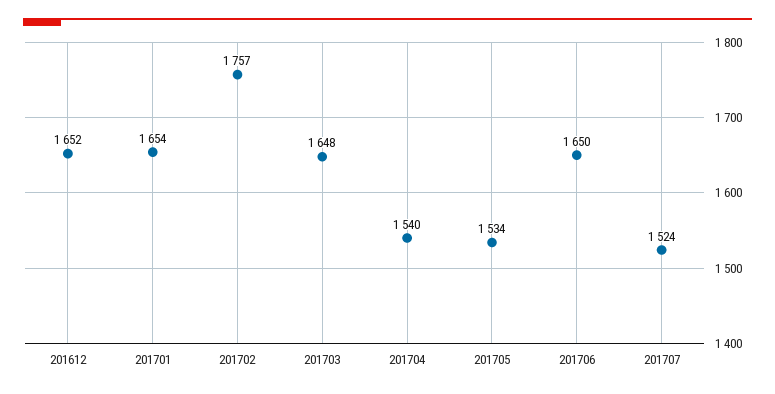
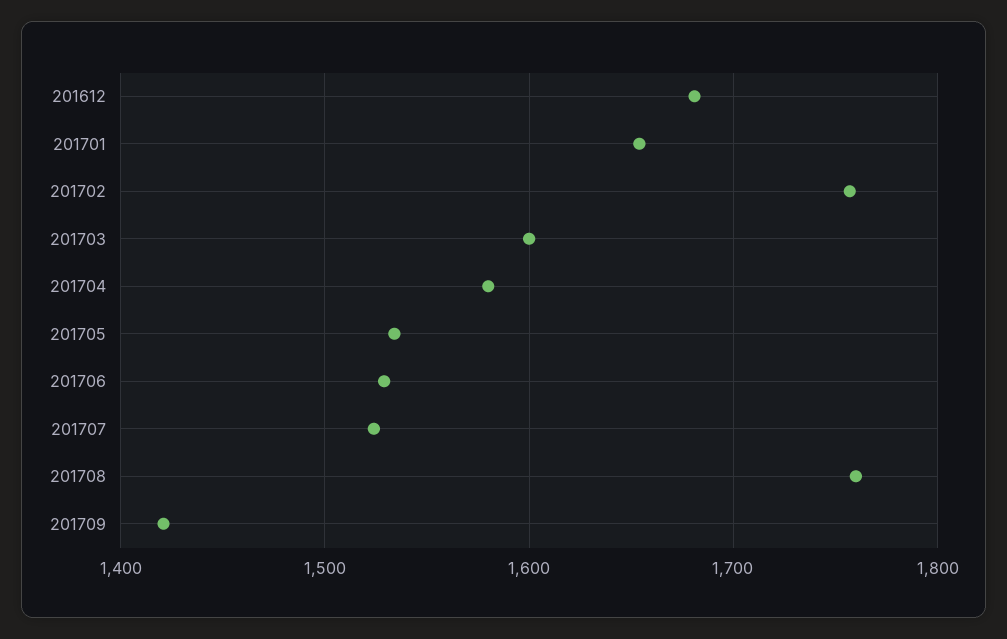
201612: 1652 -> 1680
201703: 1648 -> 1600
201704: 1540 -> 1580
201706: 1650 -> 1530
201708: none -> 1760
201709: none -> 1420

